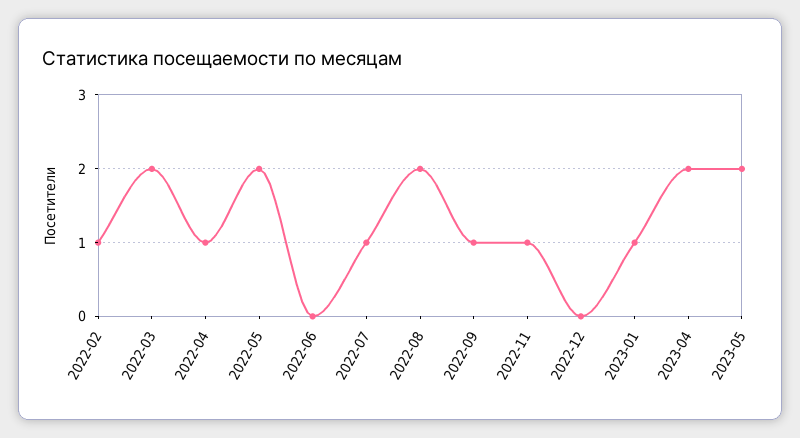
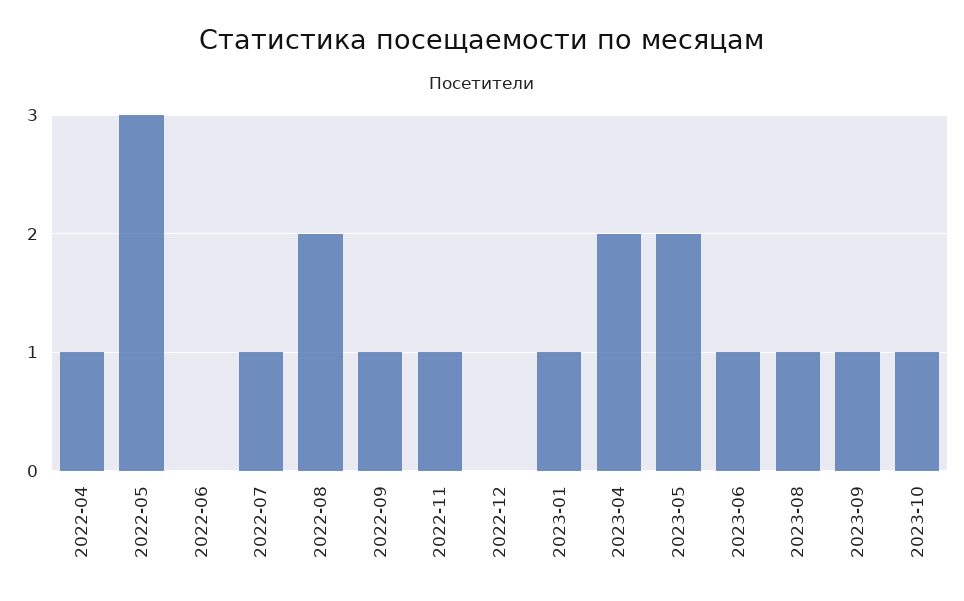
2022-02: 1 -> none
2022-03: 2 -> none
2022-05: 2 -> 3
2023-06: none -> 1
2023-08: none -> 1
2023-09: none -> 1
2023-10: none -> 1

